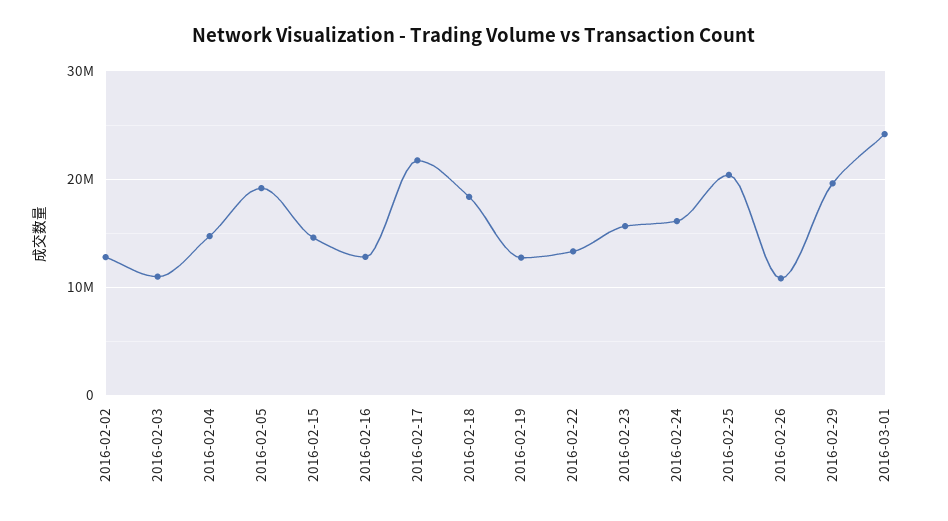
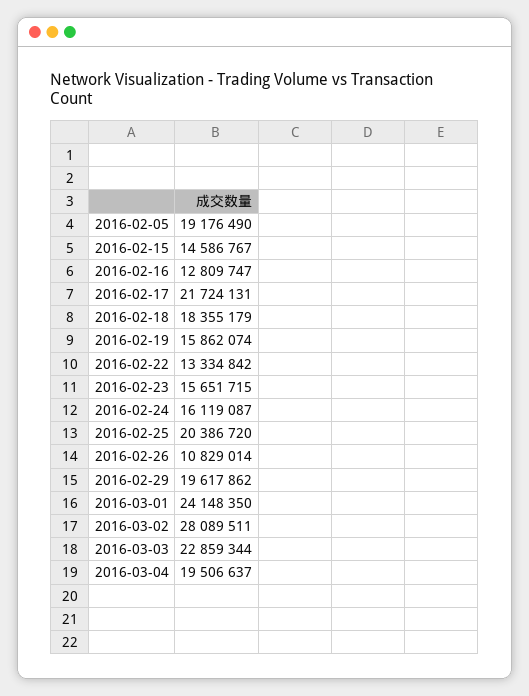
2016-02-02: 13000000 -> none
2016-02-03: 11000000 -> none
2016-02-04: 15000000 -> none
2016-02-19: 13000000 -> 15862074
2016-03-02: none -> 28089511
2016-03-03: none -> 22859344
2016-03-04: none -> 19506637

